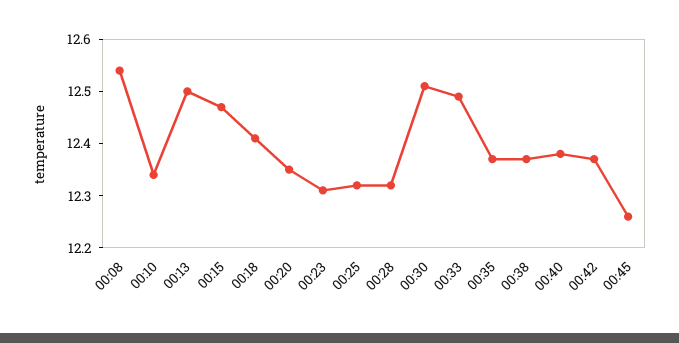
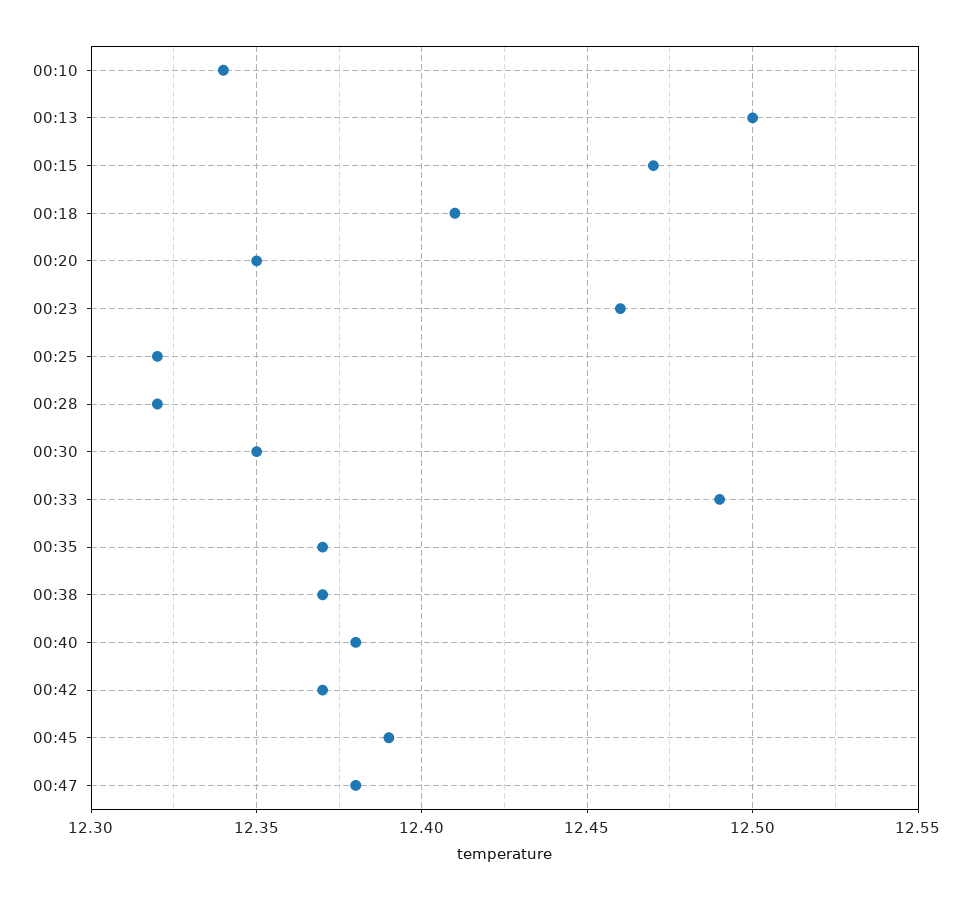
00:08: 12.55 -> none
00:23: 12.3 -> 12.46
00:30: 12.5 -> 12.35
00:45: 12.25 -> 12.39
00:47: none -> 12.38

